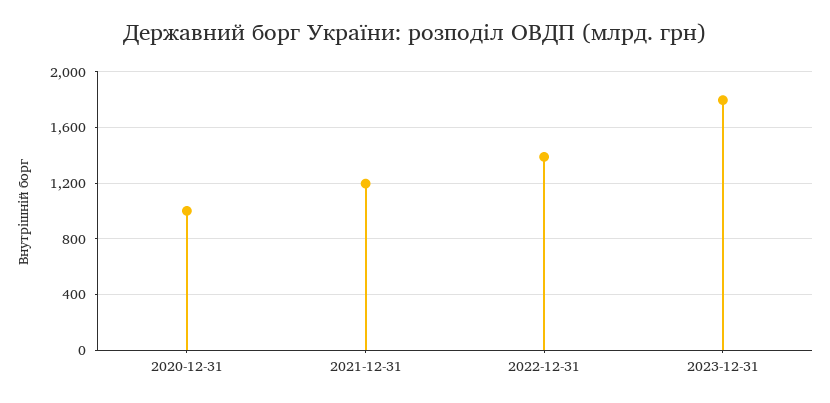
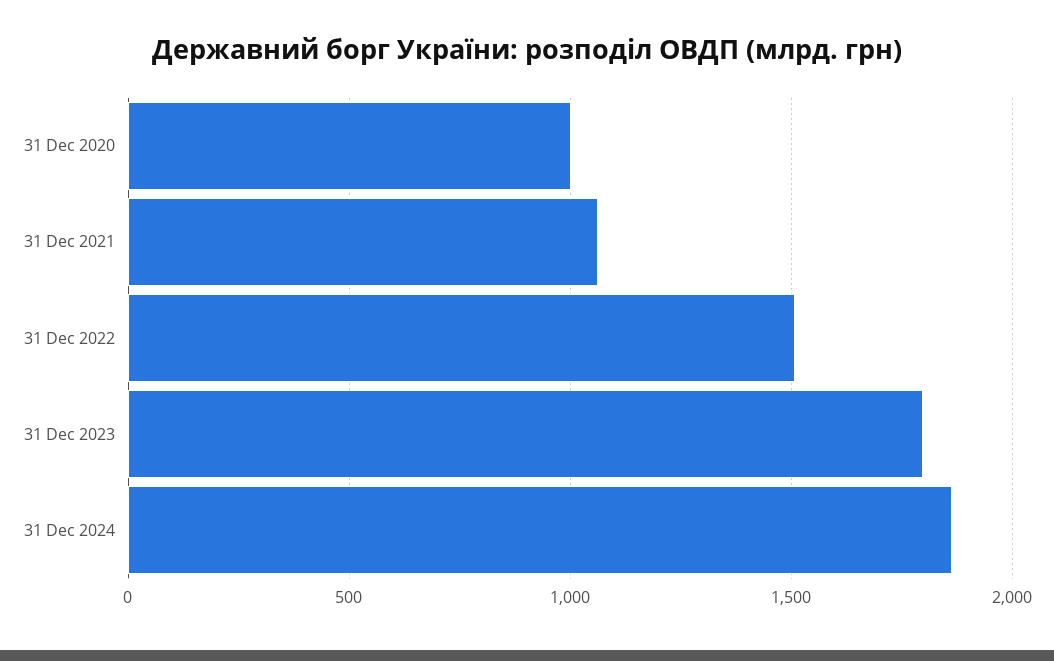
2021-12-31: 1200 -> 1050
2022-12-31: 1400 -> 1500
31 Dec 2024: none -> 1850

